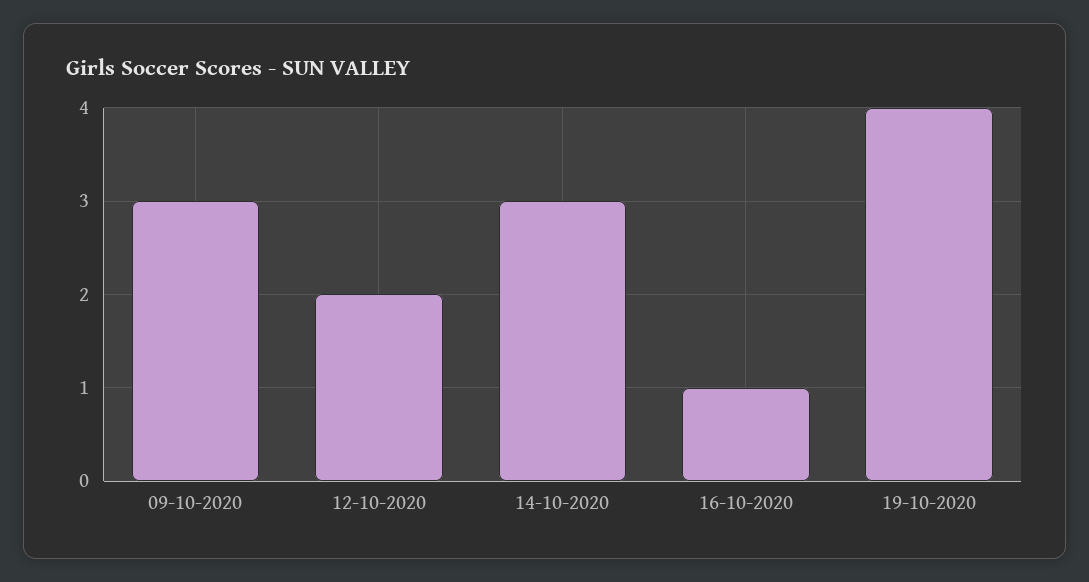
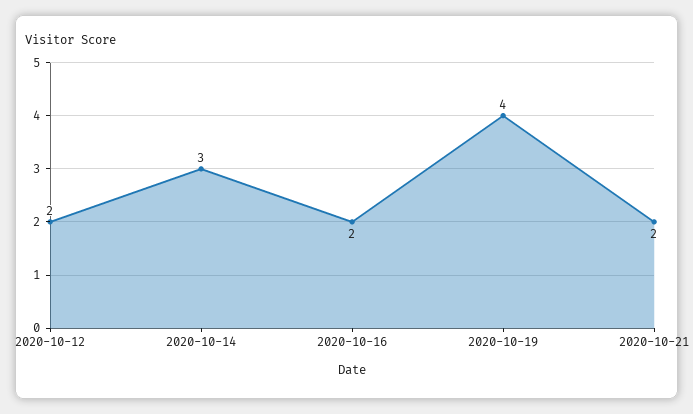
09-10-2020: 3 -> none
16-10-2020: 1 -> 2
2020-10-21: none -> 2

